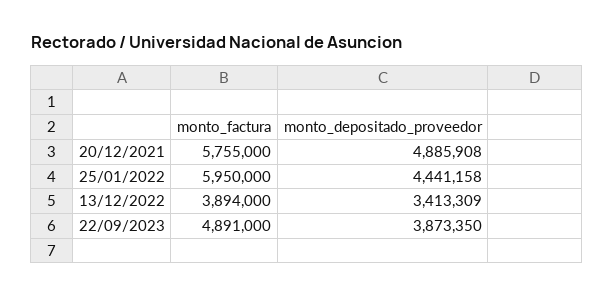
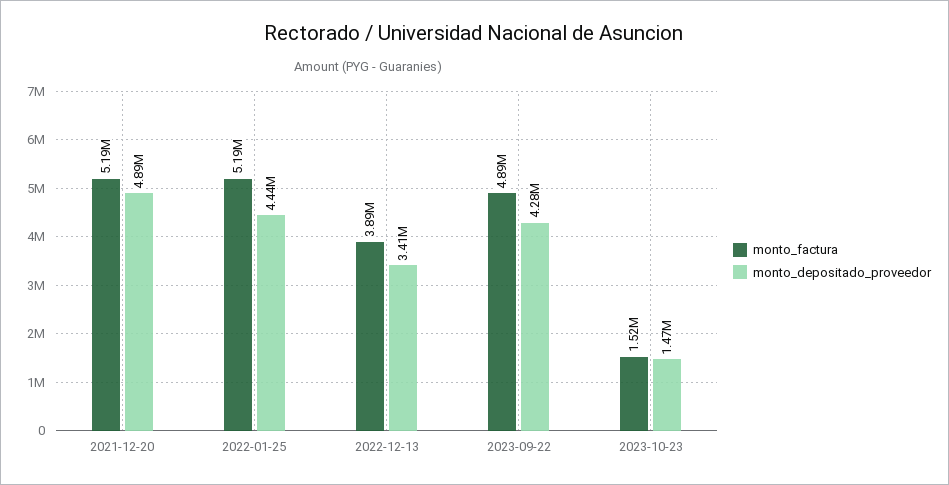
monto_factura, 20/12/2021: 5755000 -> 5190000
monto_factura, 25/01/2022: 5950000 -> 5190000
monto_depositado_proveedor, 22/09/2023: 3873350 -> 4280000
monto_factura, 2023-10-23: none -> 1520000
monto_depositado_proveedor, 2023-10-23: none -> 1470000

